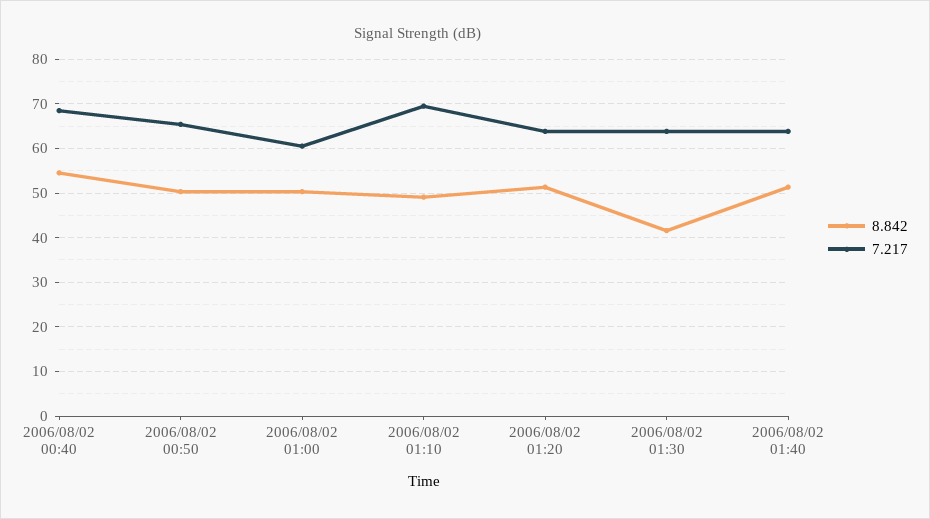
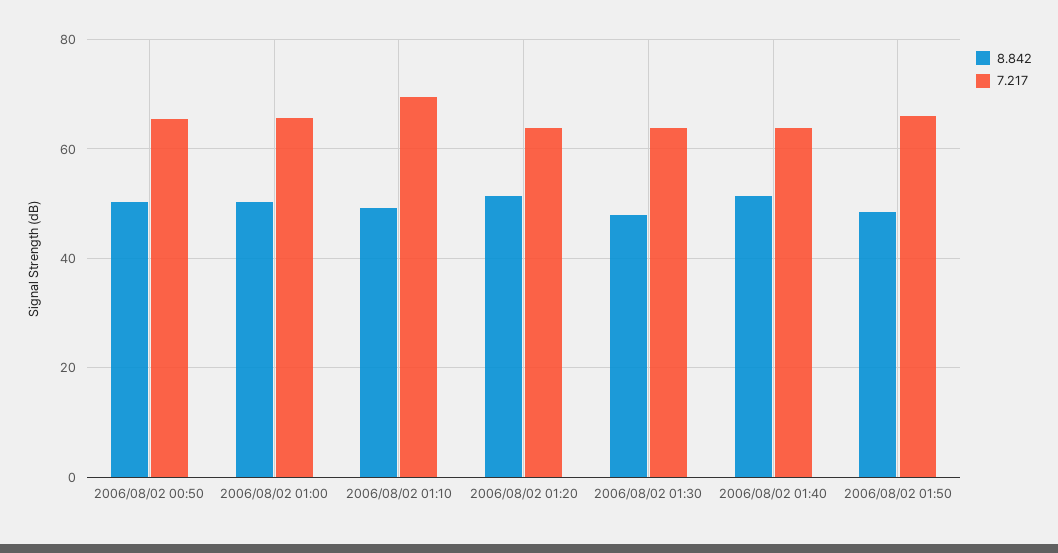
8.842, 2006/08/02 00:40: 54 -> none
7.217, 2006/08/02 00:40: 68 -> none
7.217, 2006/08/02 01:00: 60 -> 66
8.842, 2006/08/02 01:30: 42 -> 48
8.842, 2006/08/02 01:50: none -> 48
7.217, 2006/08/02 01:50: none -> 66

